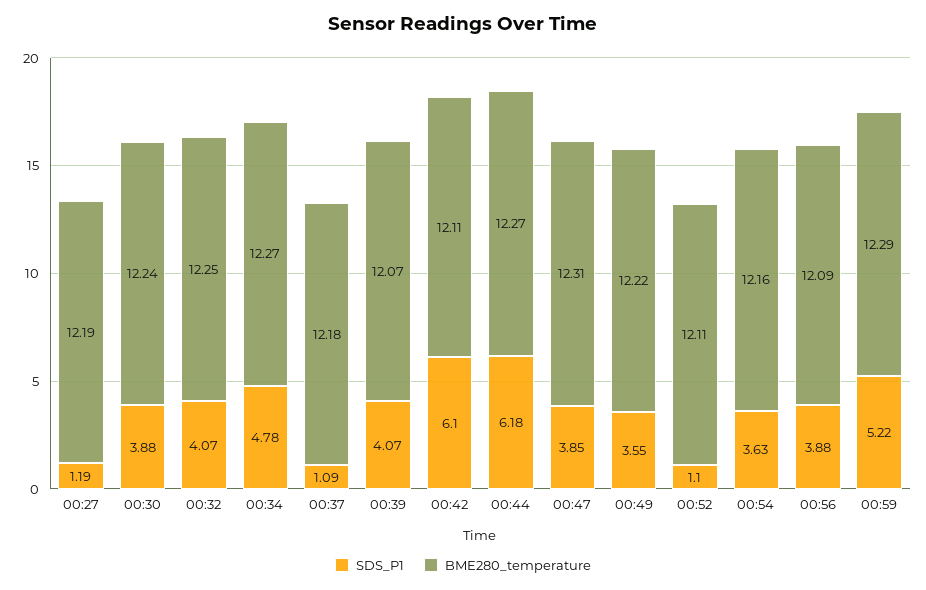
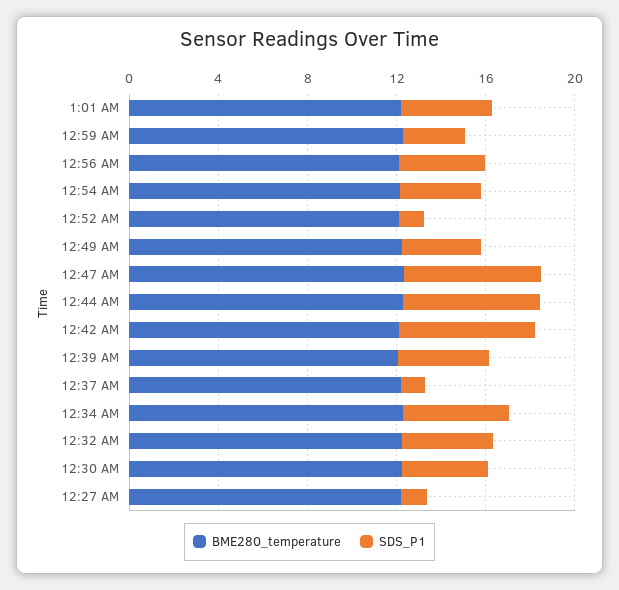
SDS_P1, 00:47: 3.85 -> 6
SDS_P1, 00:59: 5.22 -> 3
BME280_temperature, 1:01 AM: none -> 12
SDS_P1, 1:01 AM: none -> 4

